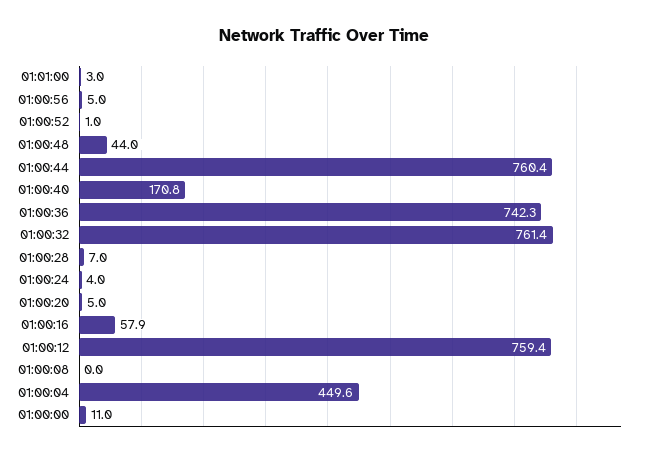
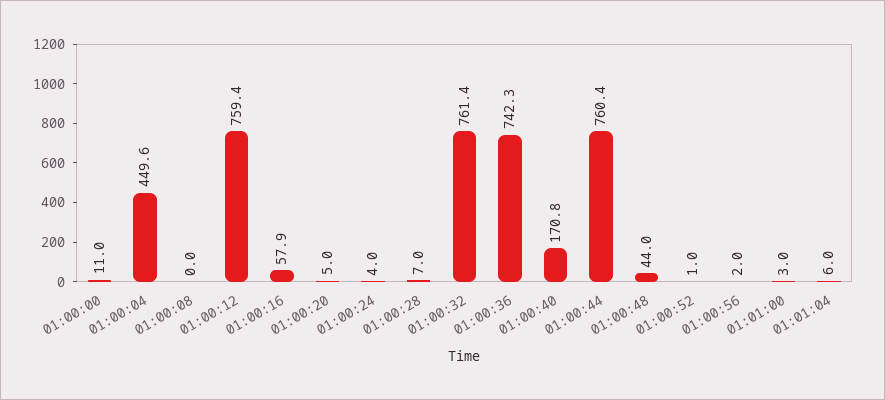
01:00:56: 5 -> 2
01:01:04: none -> 6

